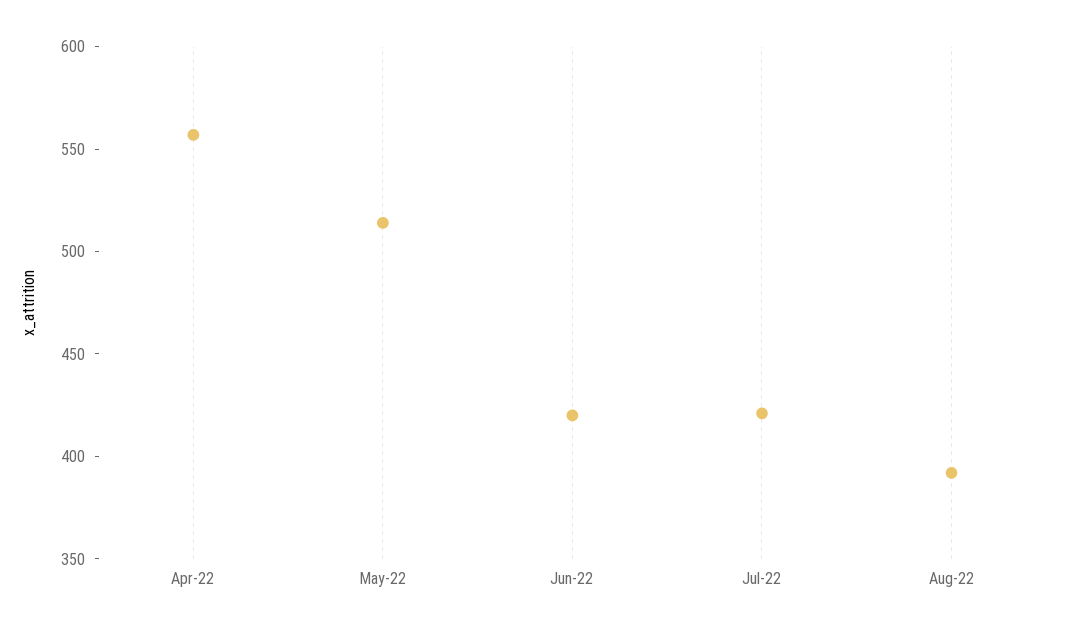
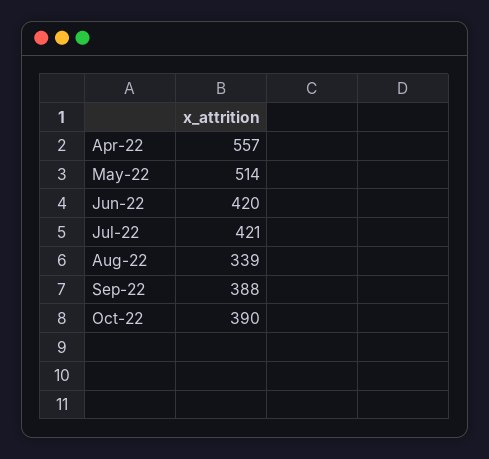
Aug-22: 390 -> 339
Sep-22: none -> 388
Oct-22: none -> 390

